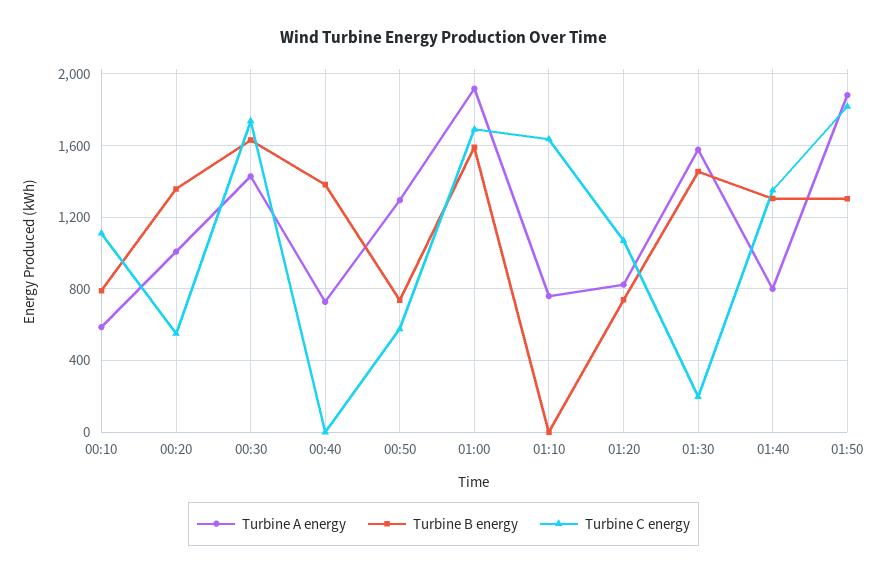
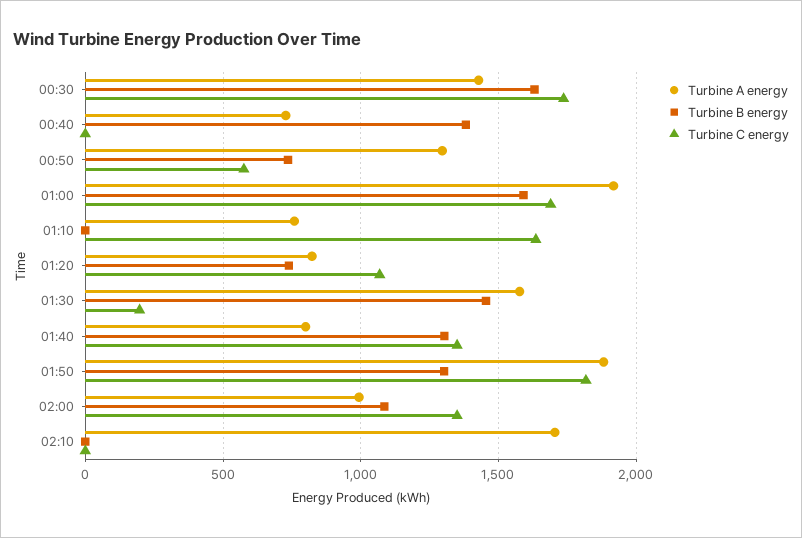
Turbine A energy, 00:10: 600 -> none
Turbine B energy, 00:10: 800 -> none
Turbine C energy, 00:10: 1100 -> none
Turbine A energy, 00:20: 1000 -> none
Turbine B energy, 00:20: 1350 -> none
Turbine C energy, 00:20: 550 -> none
Turbine A energy, 02:00: none -> 1000
Turbine B energy, 02:00: none -> 1100
Turbine C energy, 02:00: none -> 1350
Turbine A energy, 02:10: none -> 1700
Turbine B energy, 02:10: none -> 0
Turbine C energy, 02:10: none -> 0

